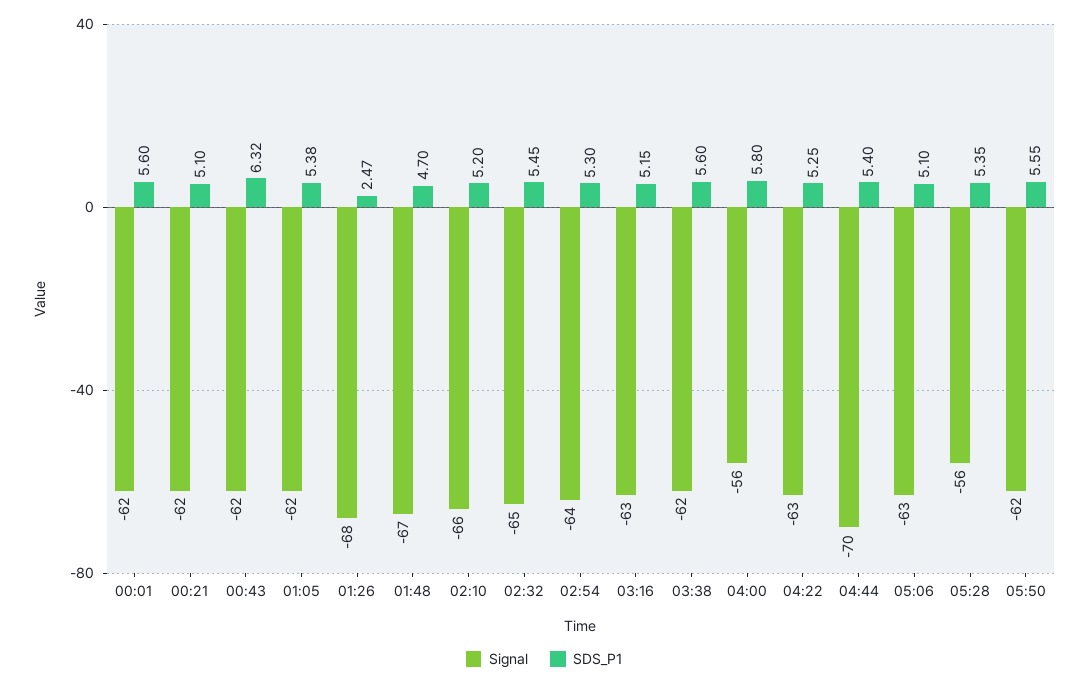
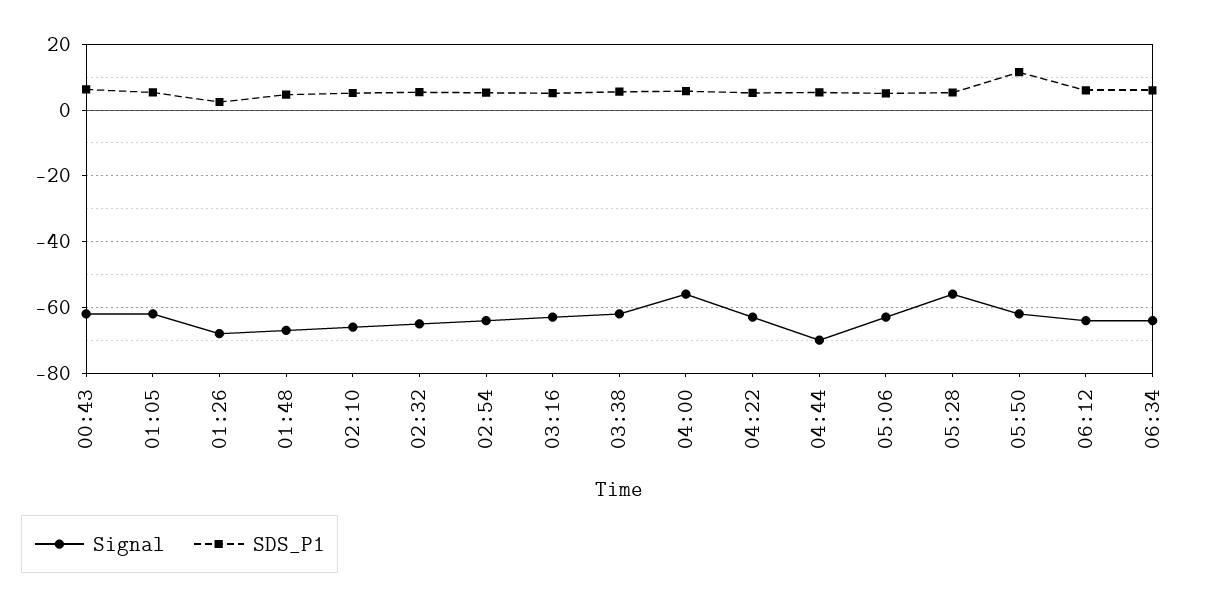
Signal, 00:01: -62 -> none
SDS_P1, 00:01: 5.6 -> none
Signal, 00:21: -62 -> none
SDS_P1, 00:21: 5.1 -> none
SDS_P1, 05:50: 5.55 -> 12
Signal, 06:12: none -> -64
SDS_P1, 06:12: none -> 6
Signal, 06:34: none -> -64
SDS_P1, 06:34: none -> 6

